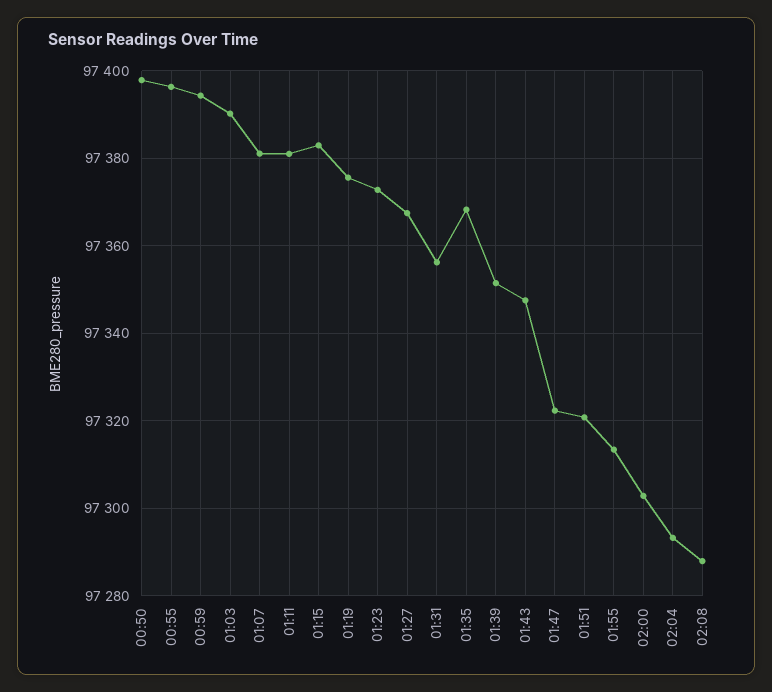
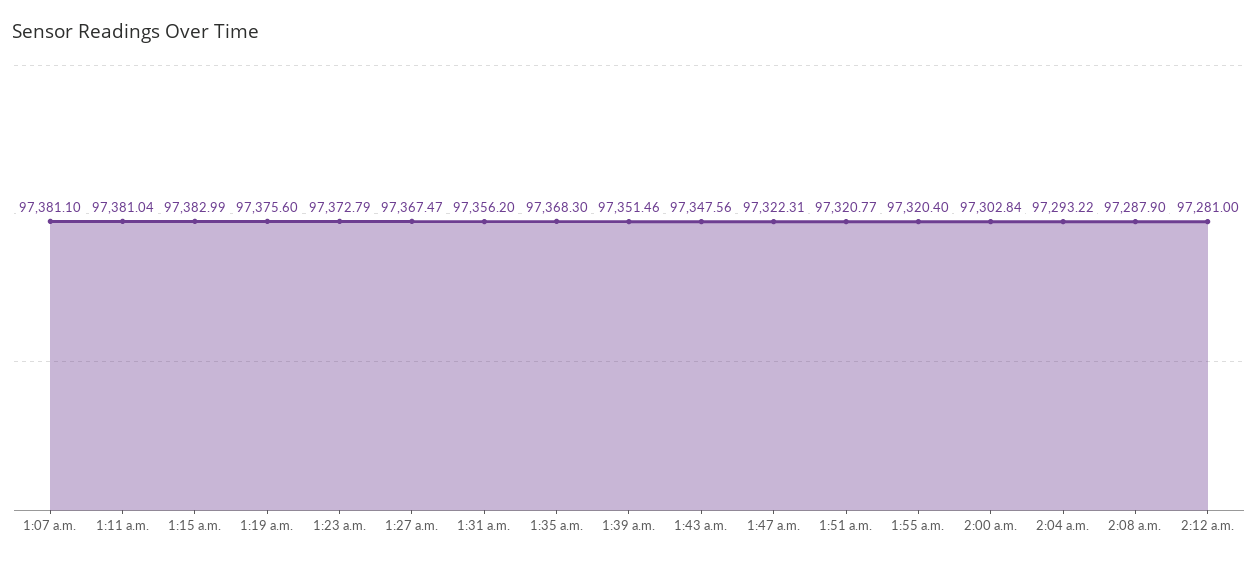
00:50: 97398 -> none
00:55: 97396 -> none
00:59: 97394 -> none
01:03: 97390 -> none
01:55: 97314 -> 97320.4
2:12 a.m.: none -> 97281

